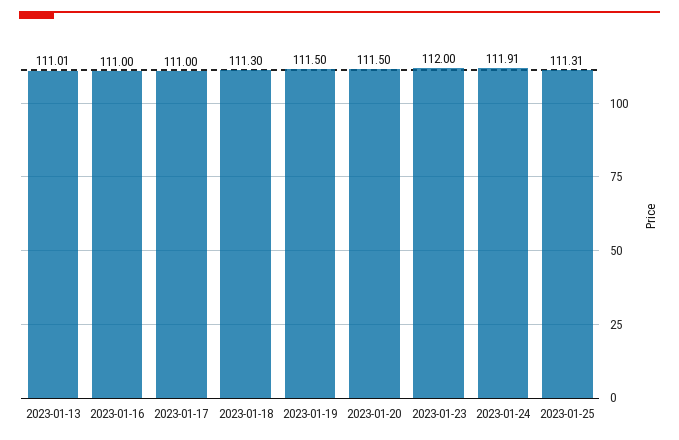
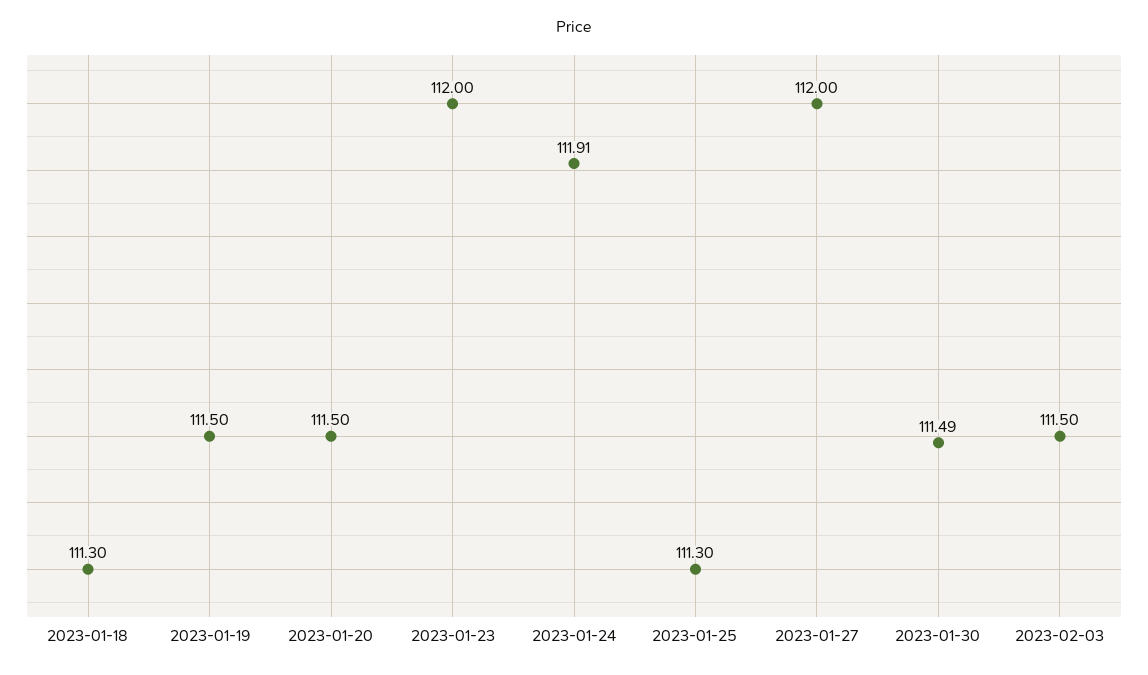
2023-01-13: 111.01 -> none
2023-01-16: 111 -> none
2023-01-17: 111 -> none
2023-01-25: 111.31 -> 111.3
2023-01-27: none -> 112
2023-01-30: none -> 111.49
2023-02-03: none -> 111.5

